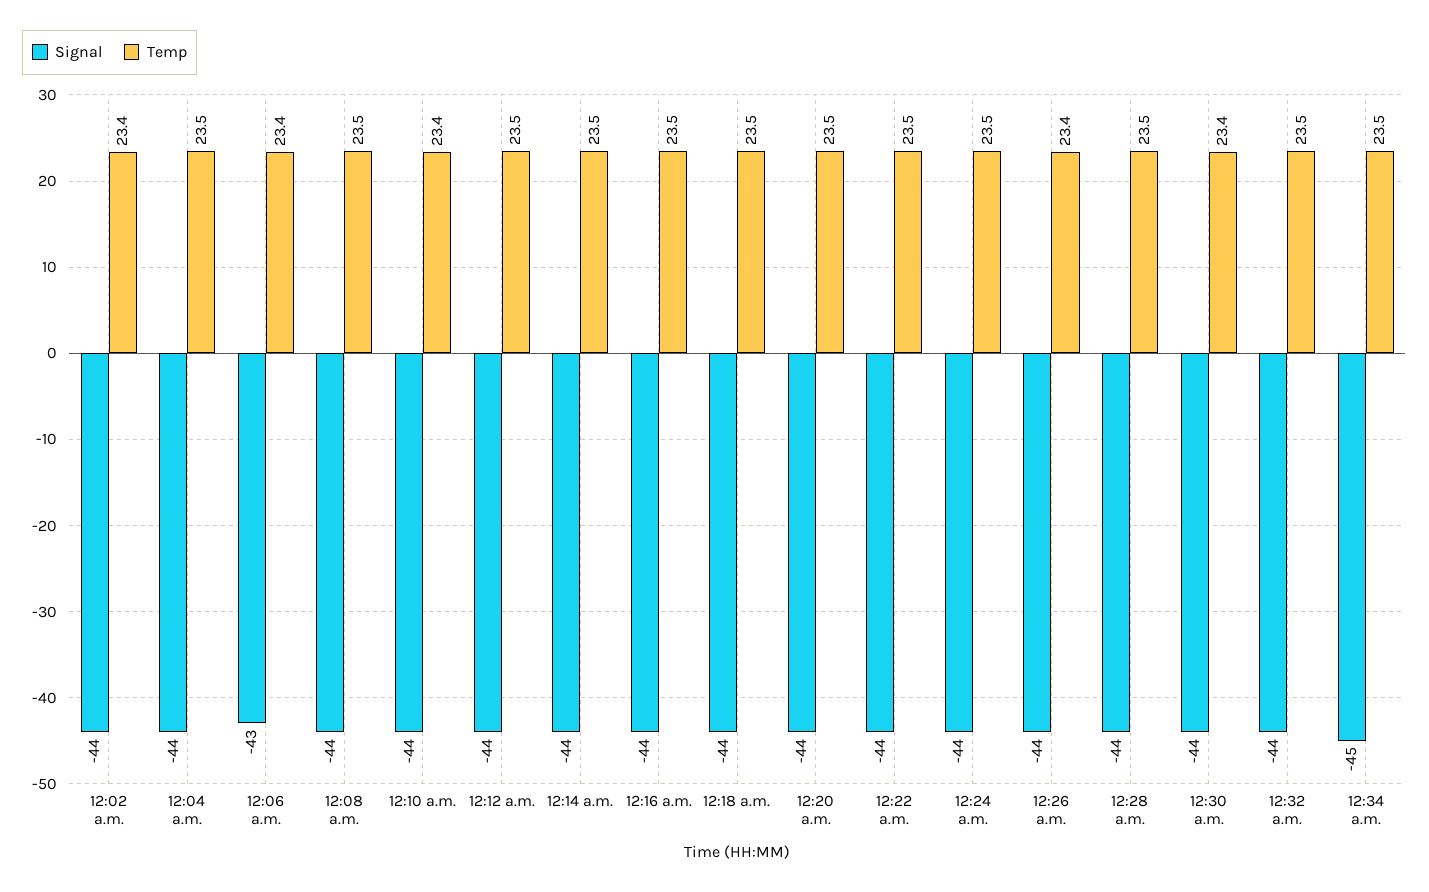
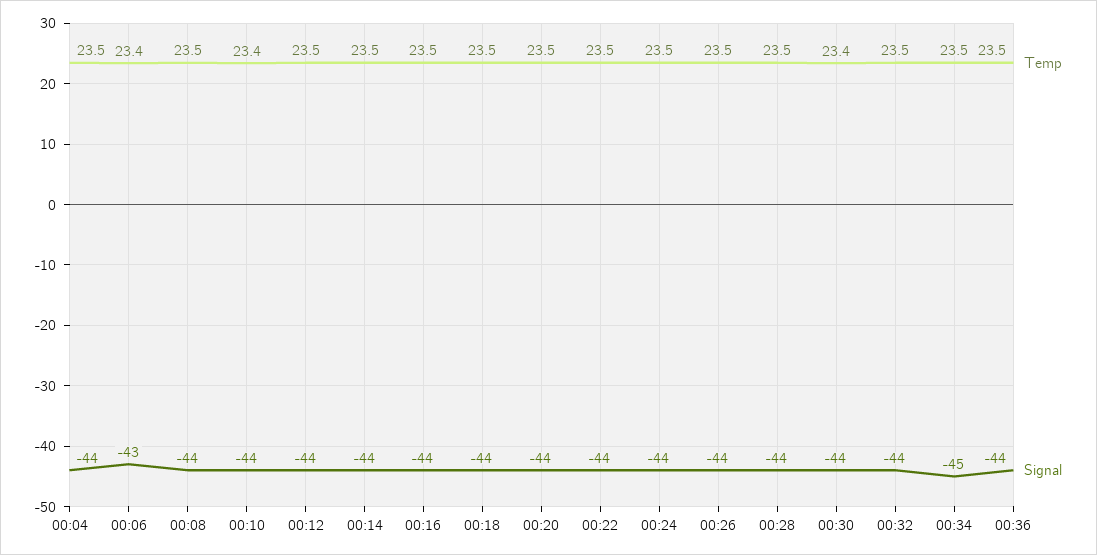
Signal, 12:02 a.m.: -44 -> none
Temp, 12:02 a.m.: 23.4 -> none
Temp, 12:26 a.m.: 23.4 -> 23.5
Temp, 00:36: none -> 23.5
Signal, 00:36: none -> -44

